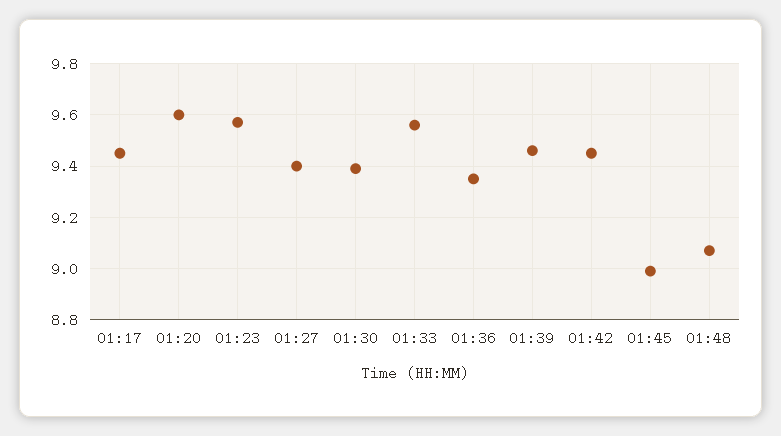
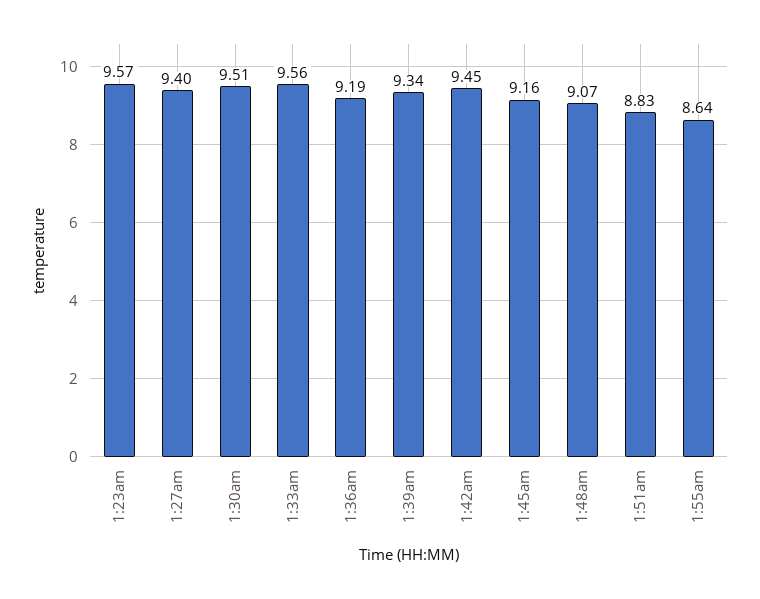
01:17: 9.45 -> none
01:20: 9.6 -> none
01:30: 9.4 -> 9.51
01:36: 9.35 -> 9.19
01:39: 9.45 -> 9.34
01:45: 9 -> 9.16
1:51am: none -> 8.83
1:55am: none -> 8.64

